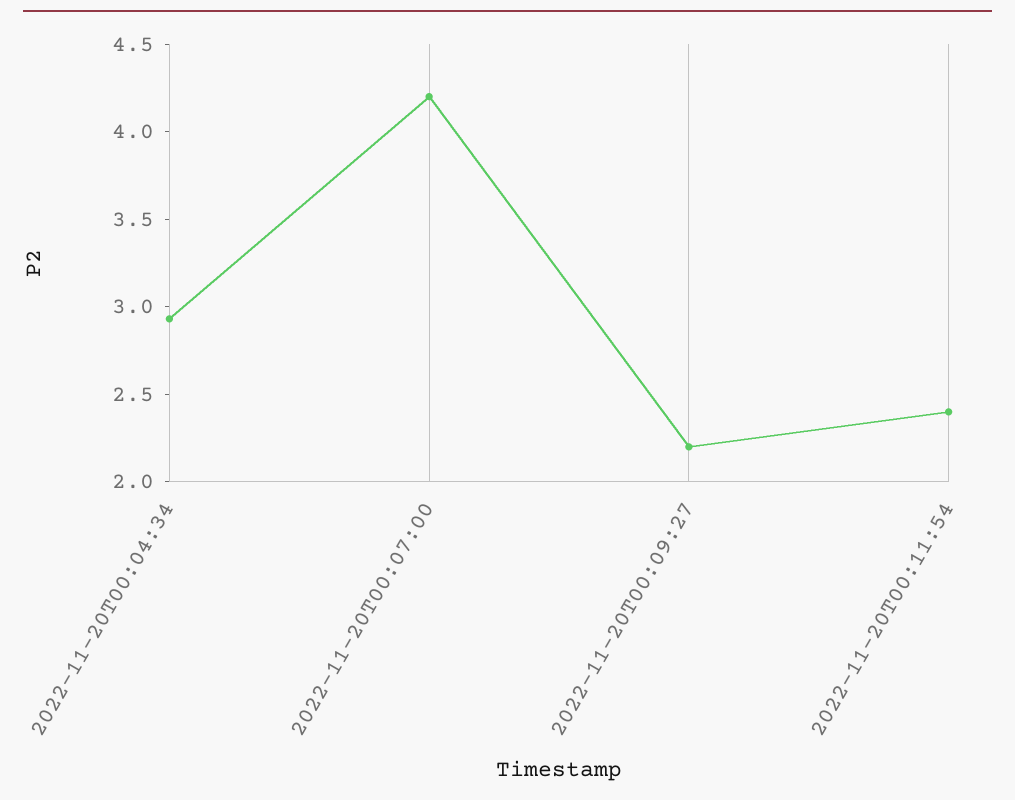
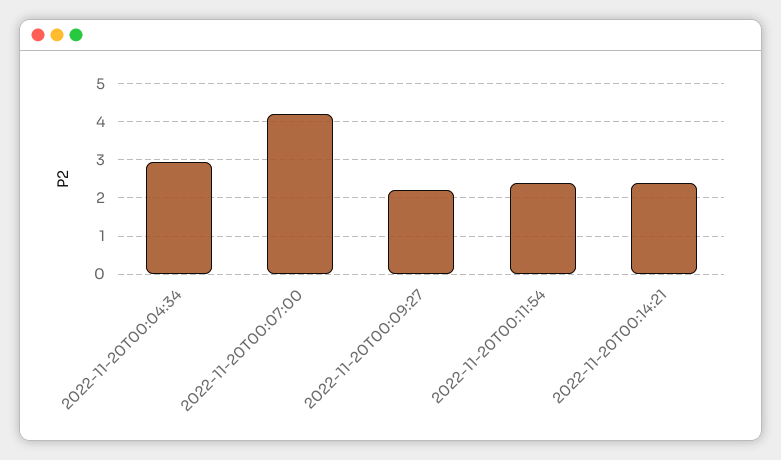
2022-11-20T00:14:21: none -> 2.4

